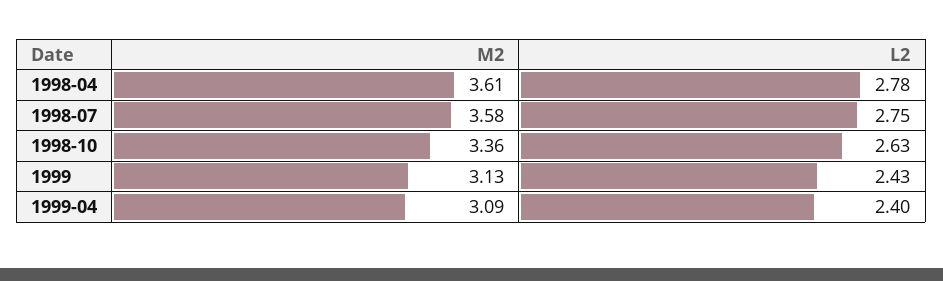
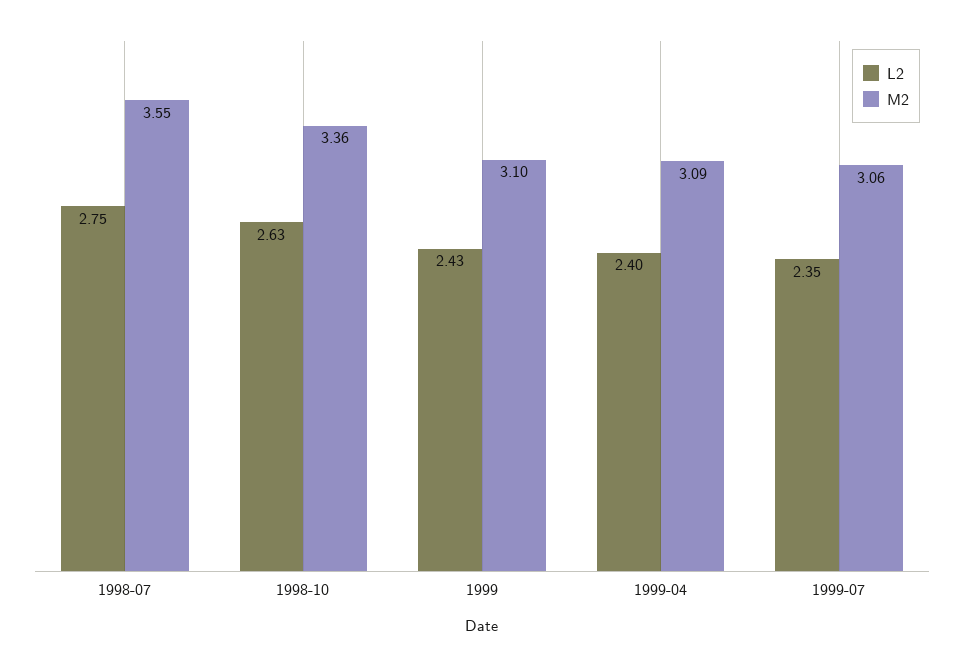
M2, 1998-04: 3.61 -> none
L2, 1998-04: 2.78 -> none
M2, 1998-07: 3.58 -> 3.55
M2, 1999: 3.13 -> 3.1
L2, 1999-07: none -> 2.35
M2, 1999-07: none -> 3.06

